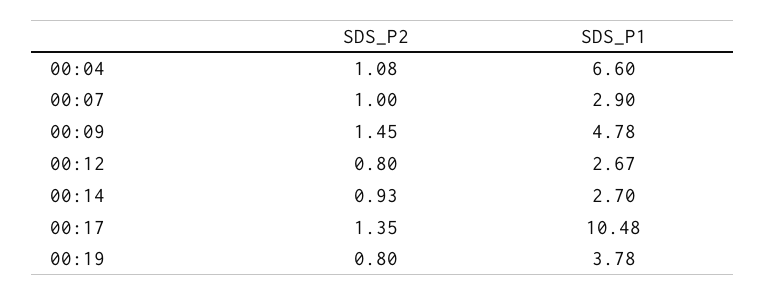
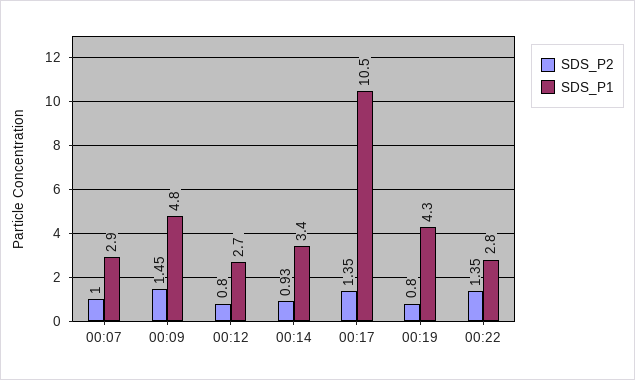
SDS_P2, 00:04: 1.08 -> none
SDS_P1, 00:04: 6.6 -> none
SDS_P1, 00:14: 2.7 -> 3.4
SDS_P1, 00:19: 3.78 -> 4.3
SDS_P2, 00:22: none -> 1.35
SDS_P1, 00:22: none -> 2.8

